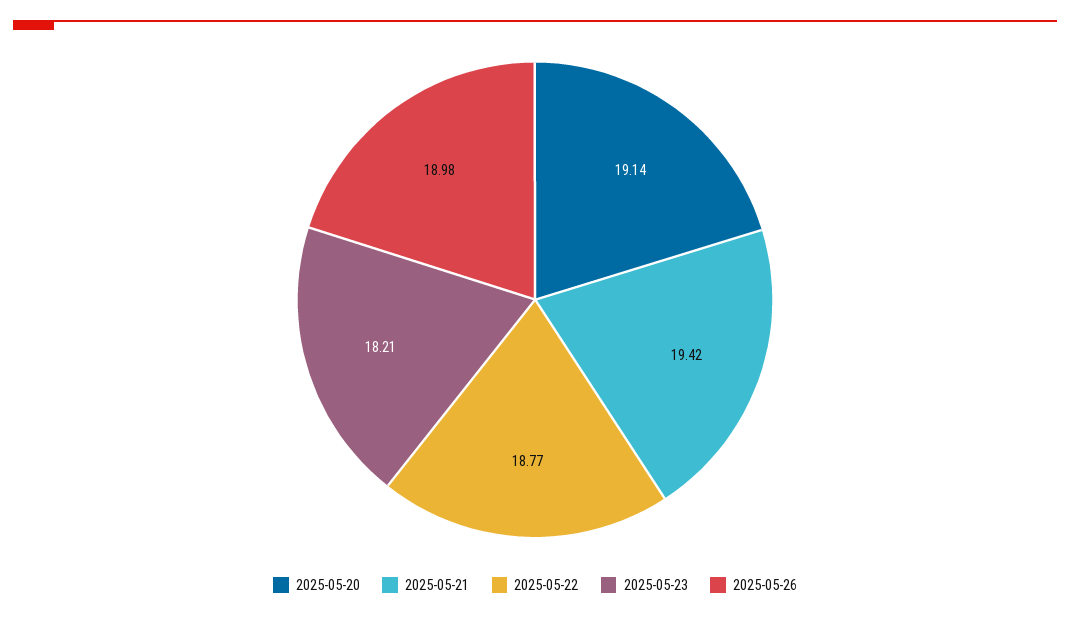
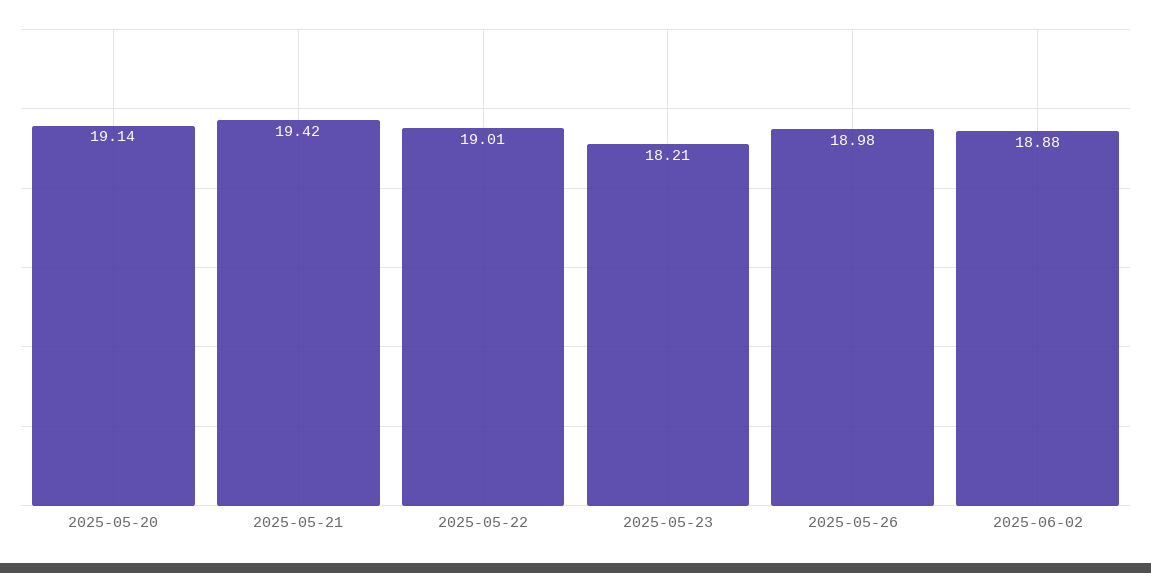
2025-05-22: 18.77 -> 19.01
2025-06-02: none -> 18.88

